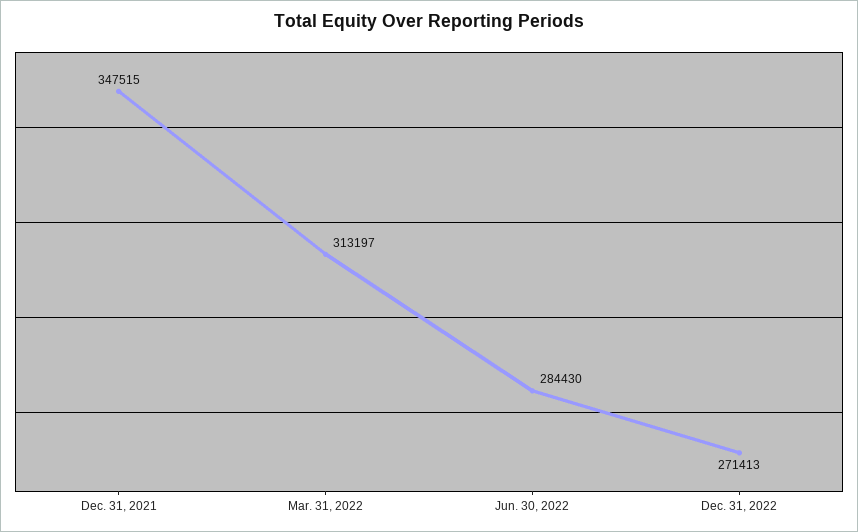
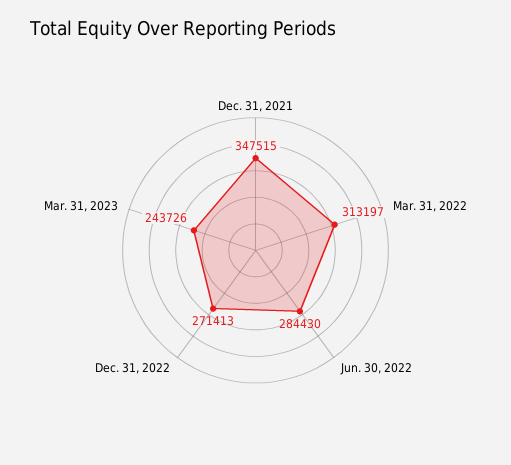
Mar. 31, 2023: none -> 243726

